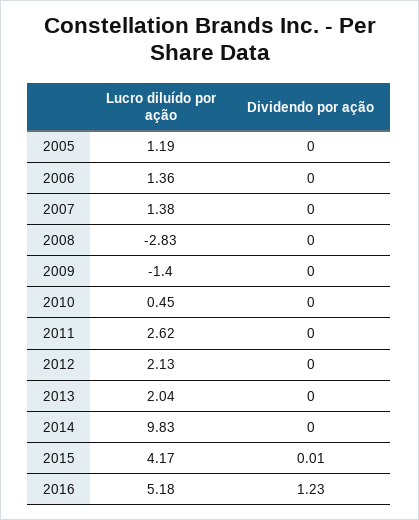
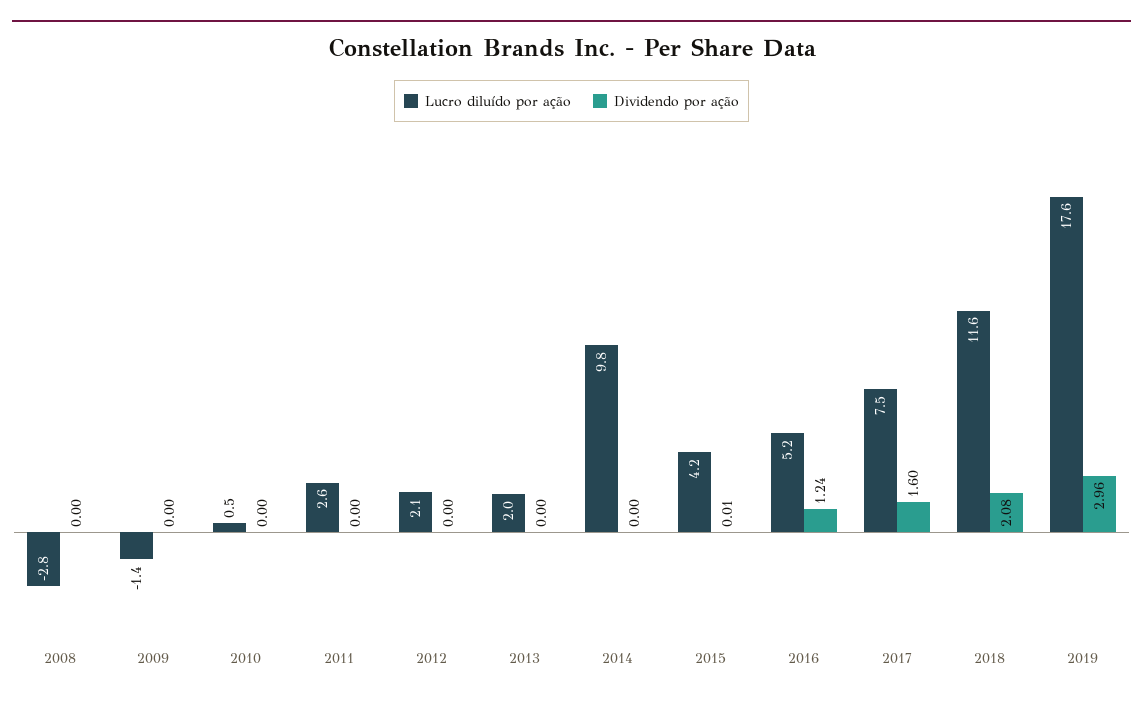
Lucro diluído por ação, 2005: 1.19 -> none
Dividendo por ação, 2005: 0 -> none
Lucro diluído por ação, 2006: 1.36 -> none
Dividendo por ação, 2006: 0 -> none
Lucro diluído por ação, 2007: 1.38 -> none
Dividendo por ação, 2007: 0 -> none
Dividendo por ação, 2016: 1.23 -> 1.24
Lucro diluído por ação, 2017: none -> 7.5
Dividendo por ação, 2017: none -> 1.6
Lucro diluído por ação, 2018: none -> 11.6
Dividendo por ação, 2018: none -> 2.08
Lucro diluído por ação, 2019: none -> 17.6
Dividendo por ação, 2019: none -> 2.96

